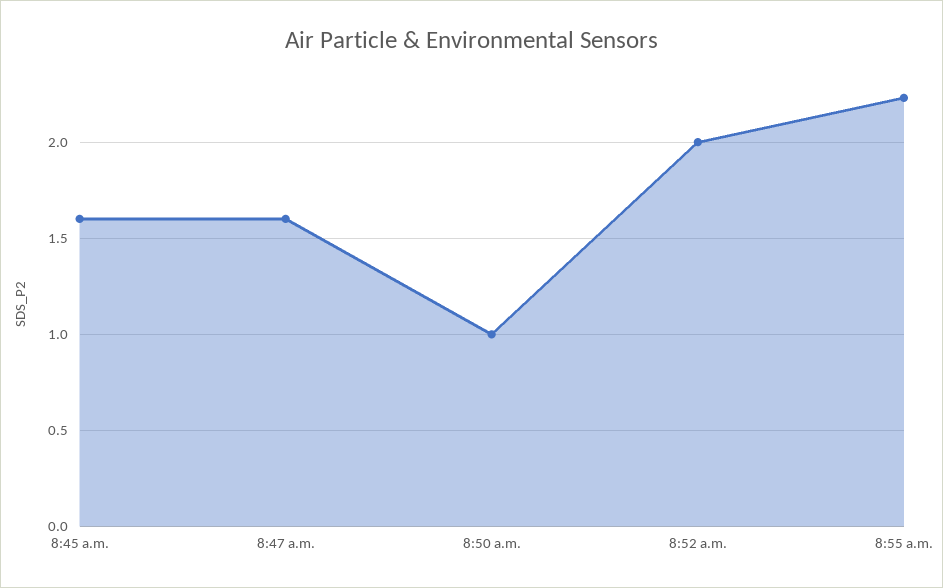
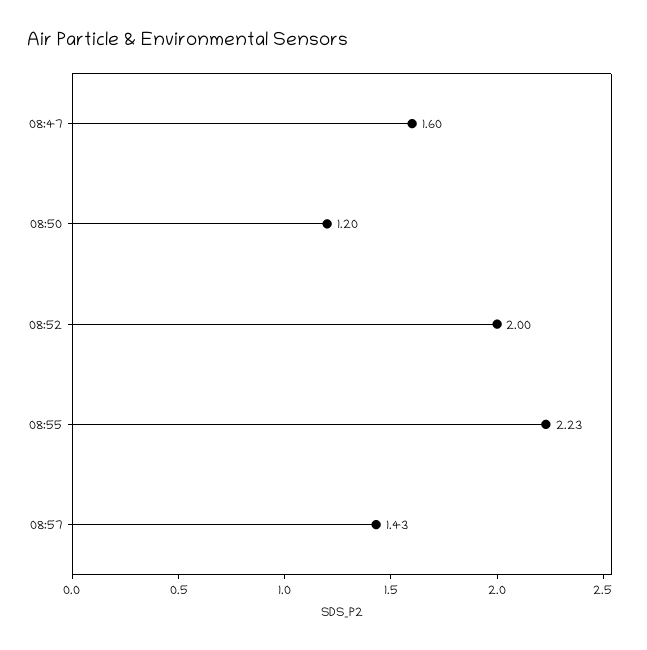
8:45 a.m.: 1.6 -> none
8:50 a.m.: 1 -> 1.2
08:57: none -> 1.43

